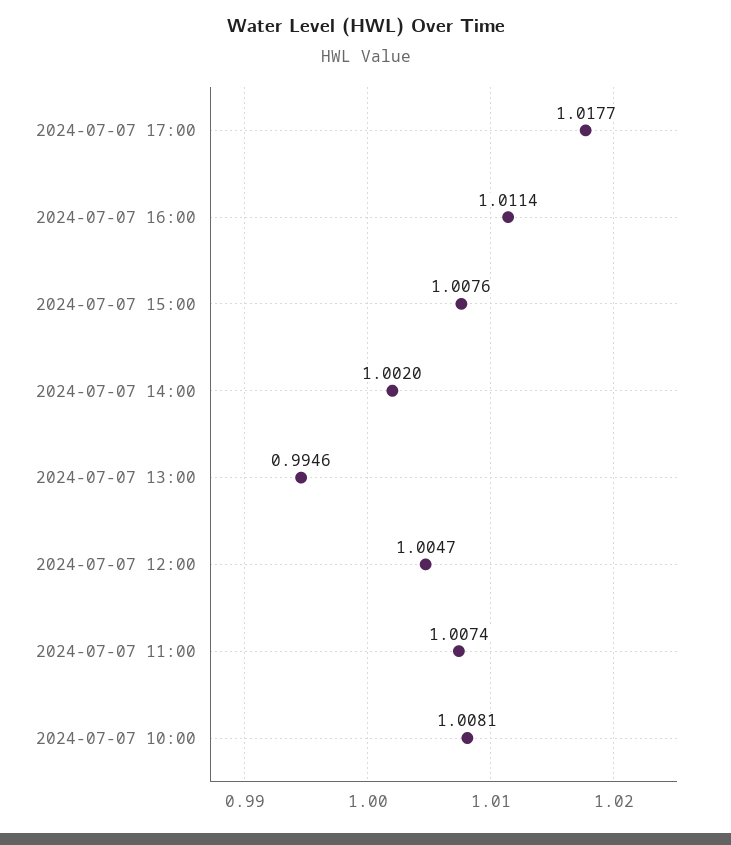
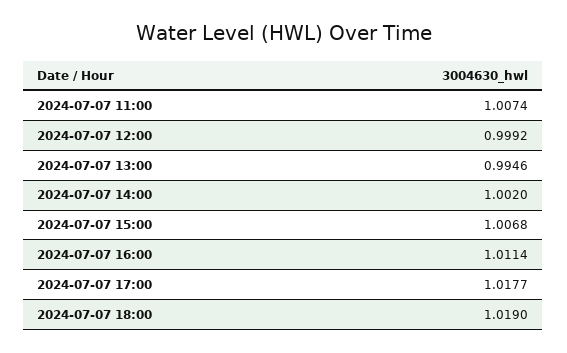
2024-07-07 15:00: 1.0076 -> 1.0068
2024-07-07 12:00: 1.0047 -> 0.9992
2024-07-07 10:00: 1.0081 -> none
2024-07-07 18:00: none -> 1.019

